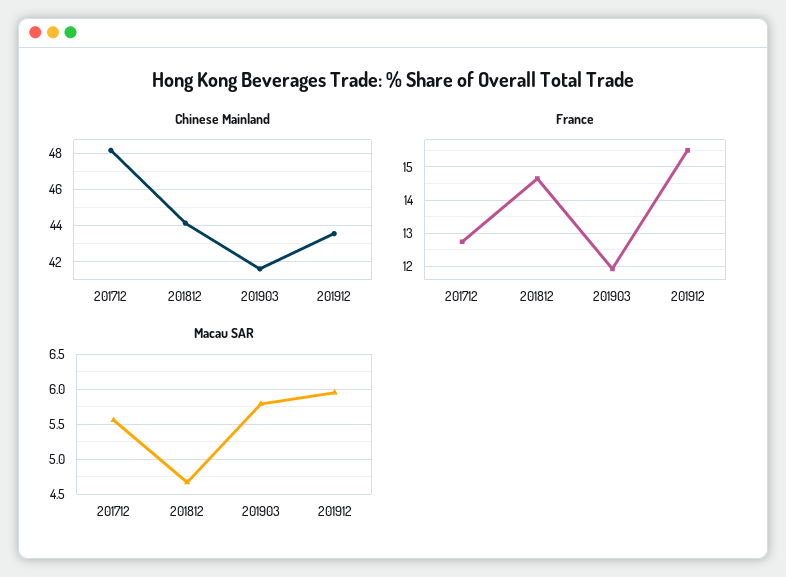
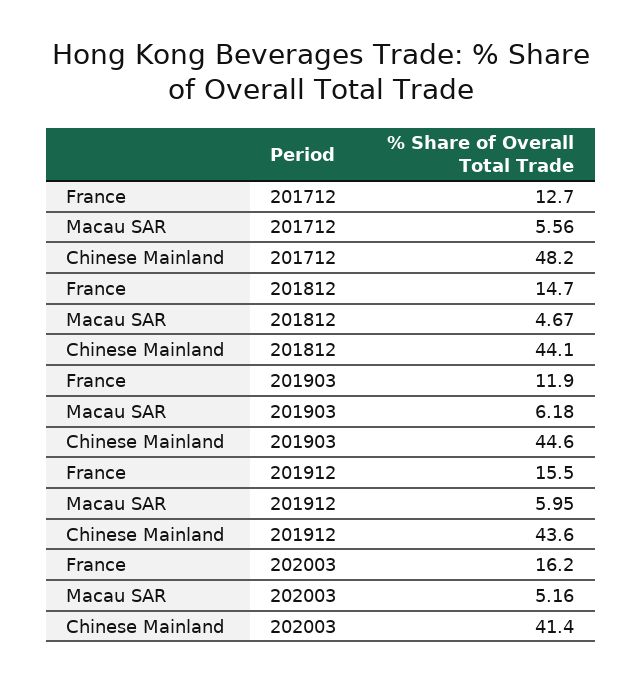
Chinese Mainland, 201903: 41.5 -> 44.6
Macau SAR, 201903: 5.8 -> 6.18
France, 202003: none -> 16.2
Macau SAR, 202003: none -> 5.16
Chinese Mainland, 202003: none -> 41.4

